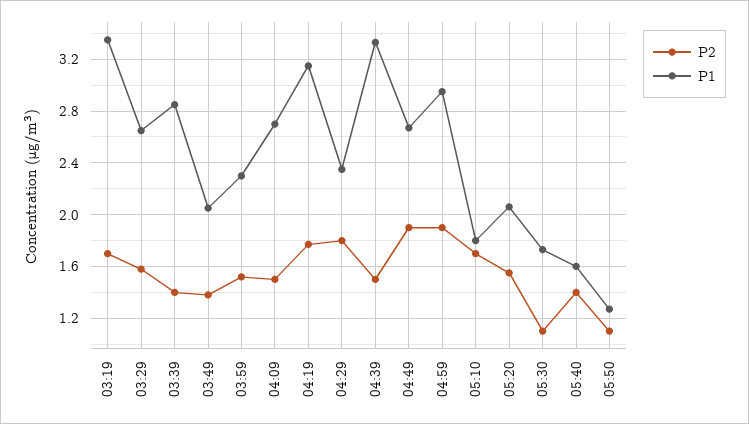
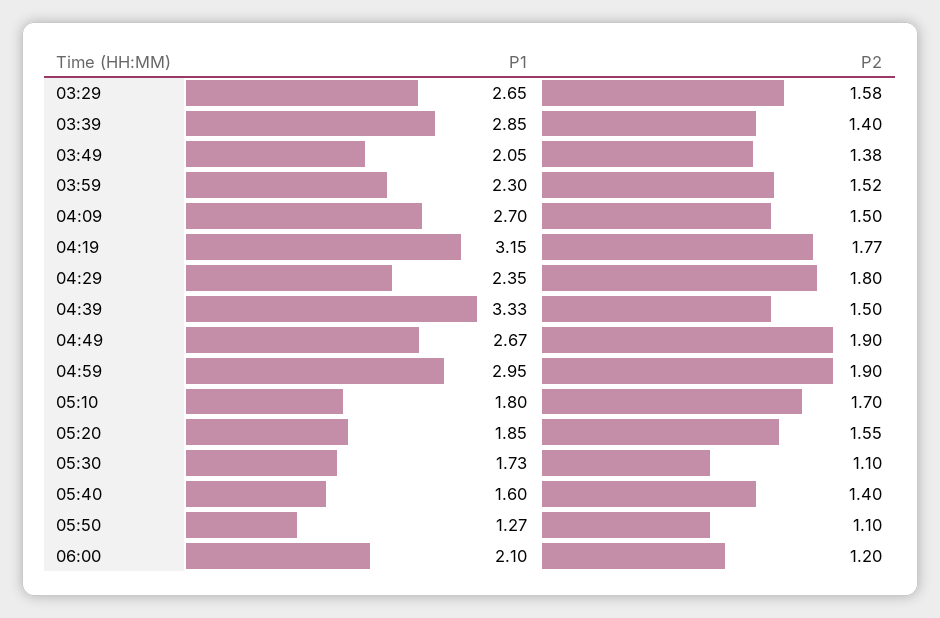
P2, 03:19: 1.7 -> none
P1, 03:19: 3.35 -> none
P1, 05:20: 2.05 -> 1.85
P1, 06:00: none -> 2.1
P2, 06:00: none -> 1.2

